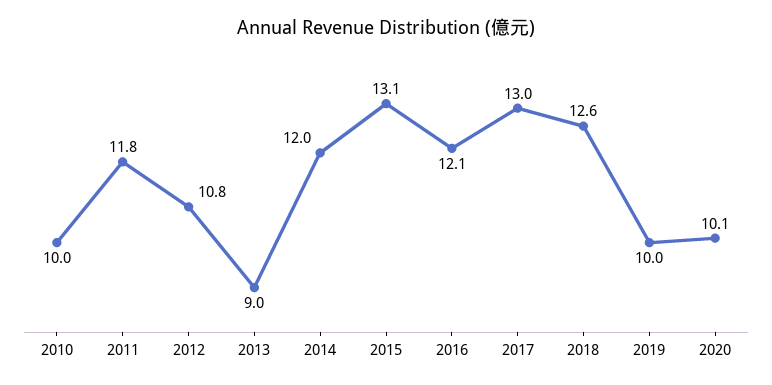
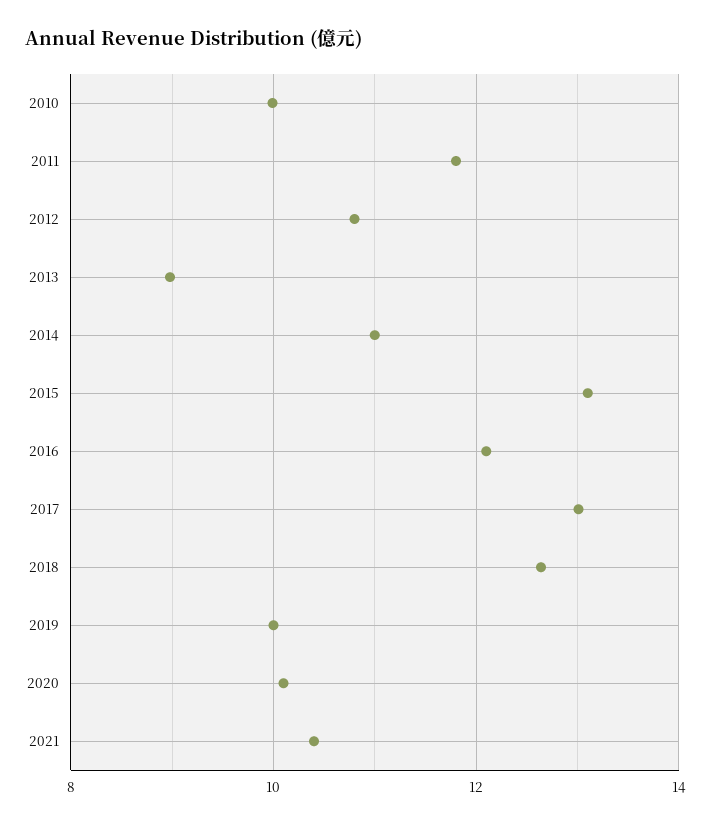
2014: 12 -> 11
2021: none -> 10.4

